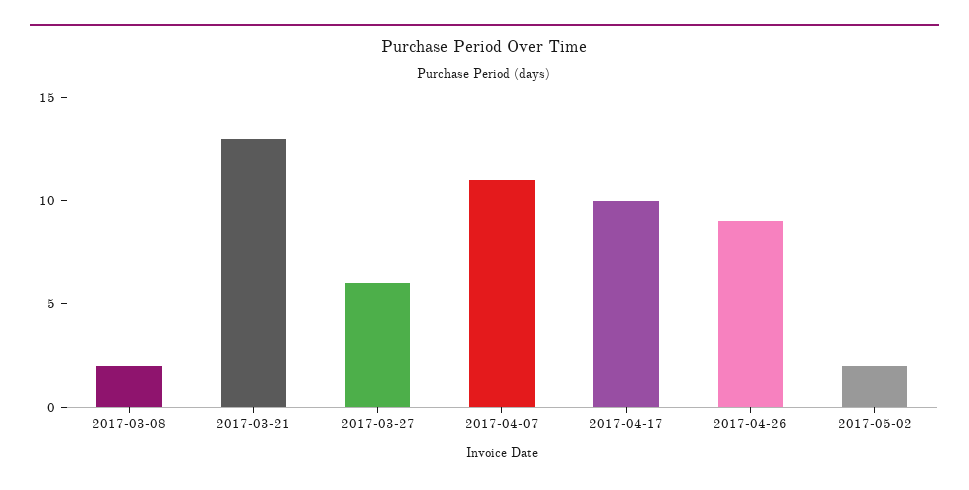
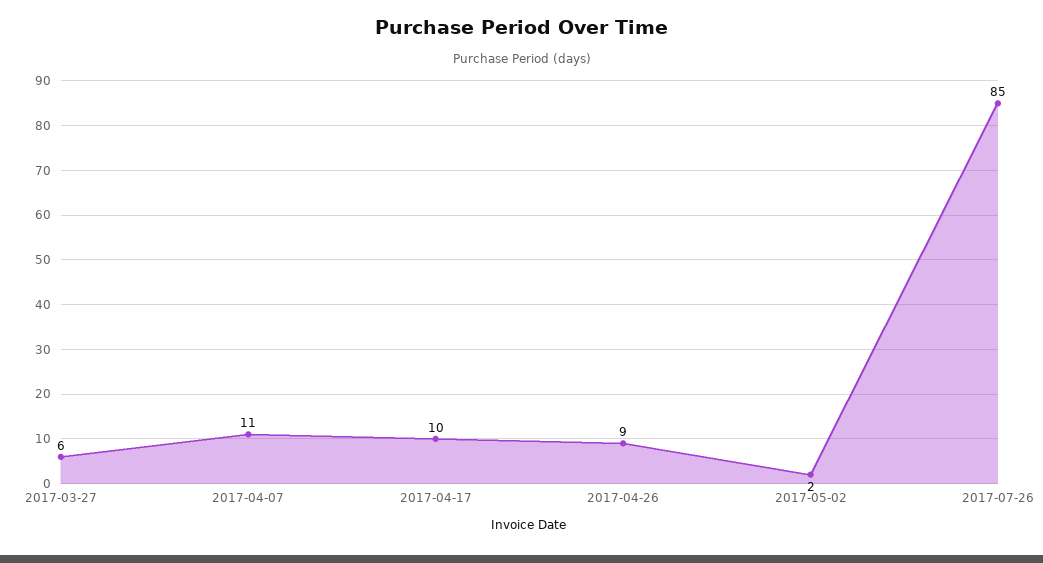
2017-03-08: 2 -> none
2017-03-21: 13 -> none
2017-07-26: none -> 85

